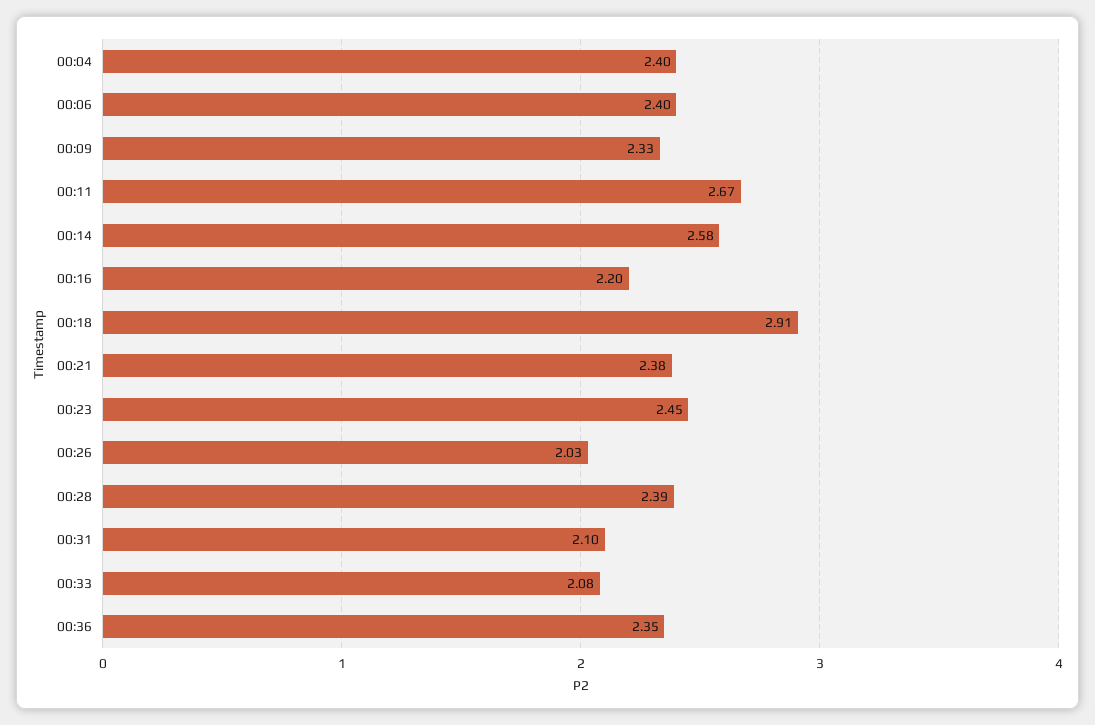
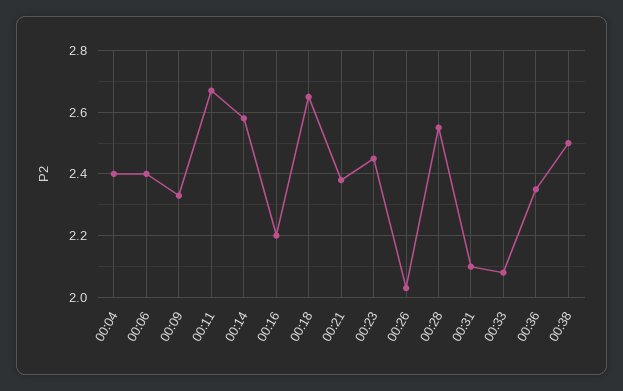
00:18: 2.91 -> 2.65
00:28: 2.39 -> 2.55
00:38: none -> 2.5

